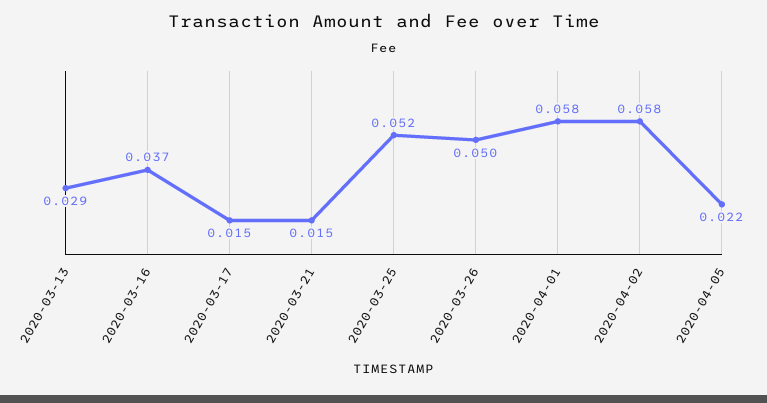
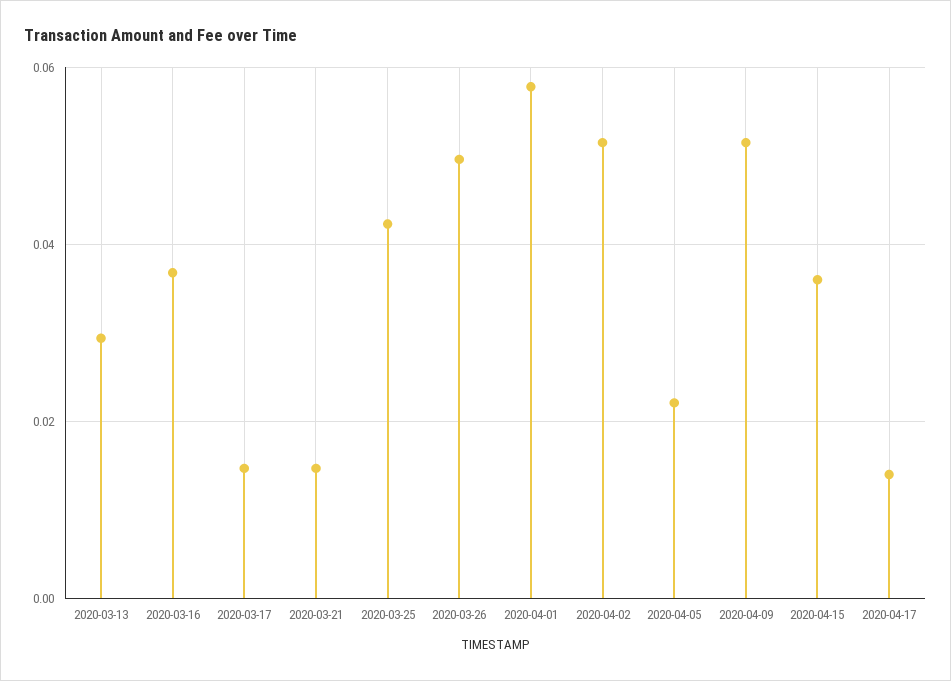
2020-03-25: 0.052 -> 0.042
2020-04-02: 0.058 -> 0.052
2020-04-09: none -> 0.052
2020-04-15: none -> 0.036
2020-04-17: none -> 0.014

